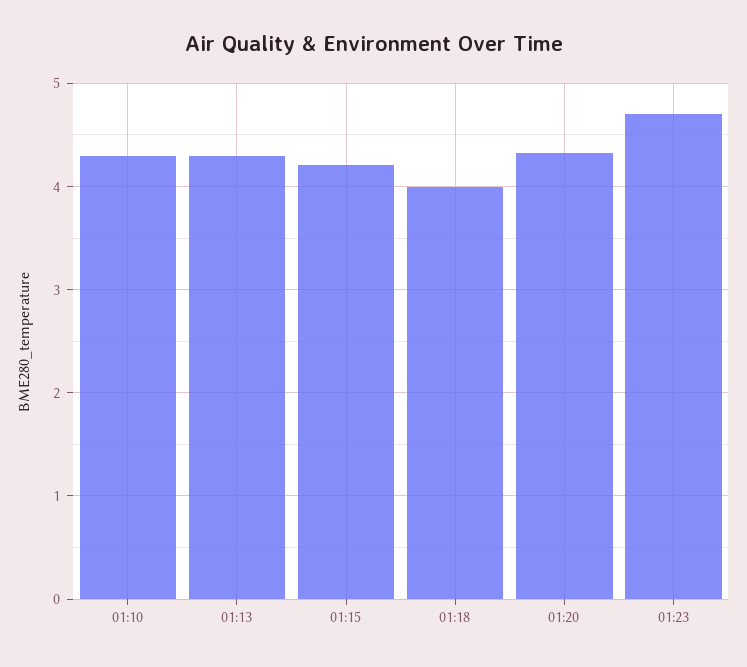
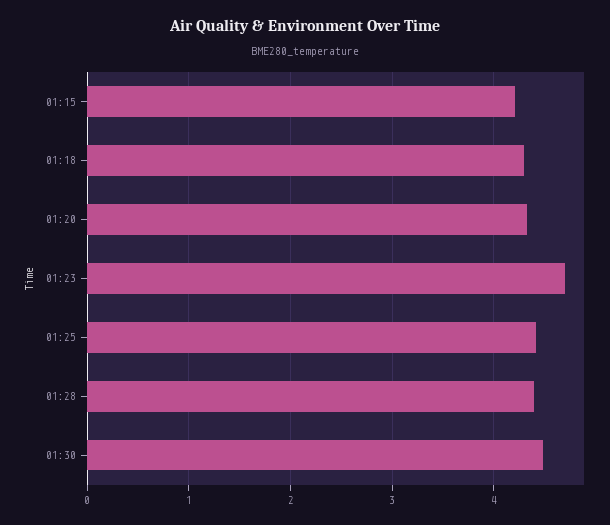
01:10: 4.3 -> none
01:13: 4.3 -> none
01:18: 4 -> 4.3
01:25: none -> 4.4
01:28: none -> 4.4
01:30: none -> 4.5

